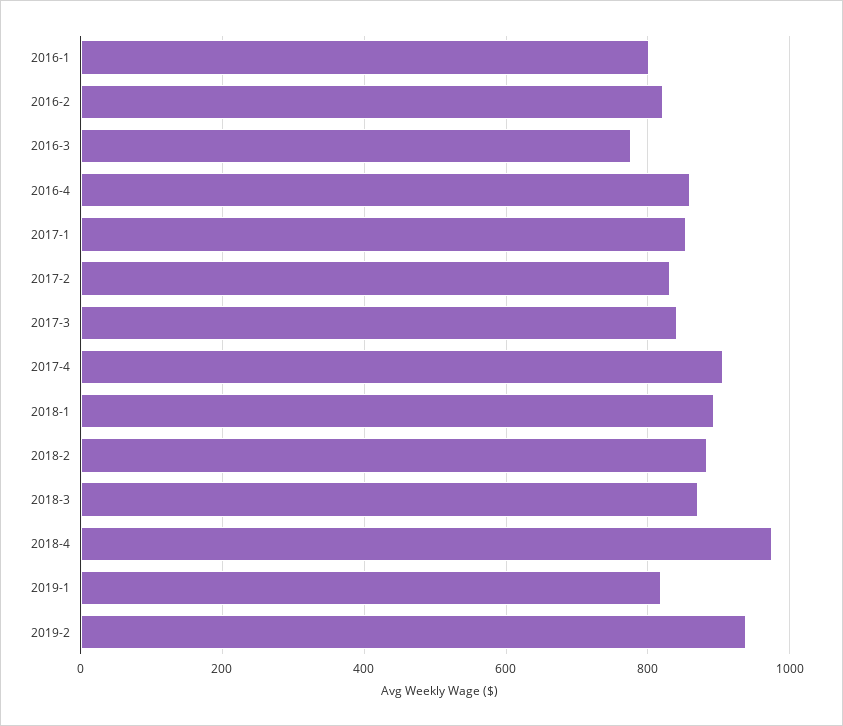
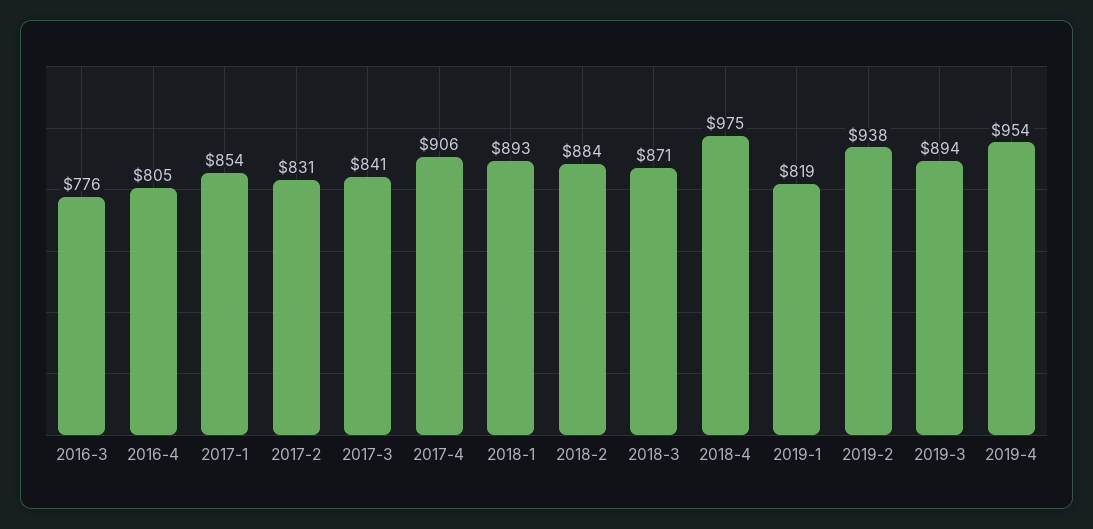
2016-1: 800 -> none
2016-2: 820 -> none
2016-4: 860 -> 805
2019-3: none -> 894
2019-4: none -> 954

